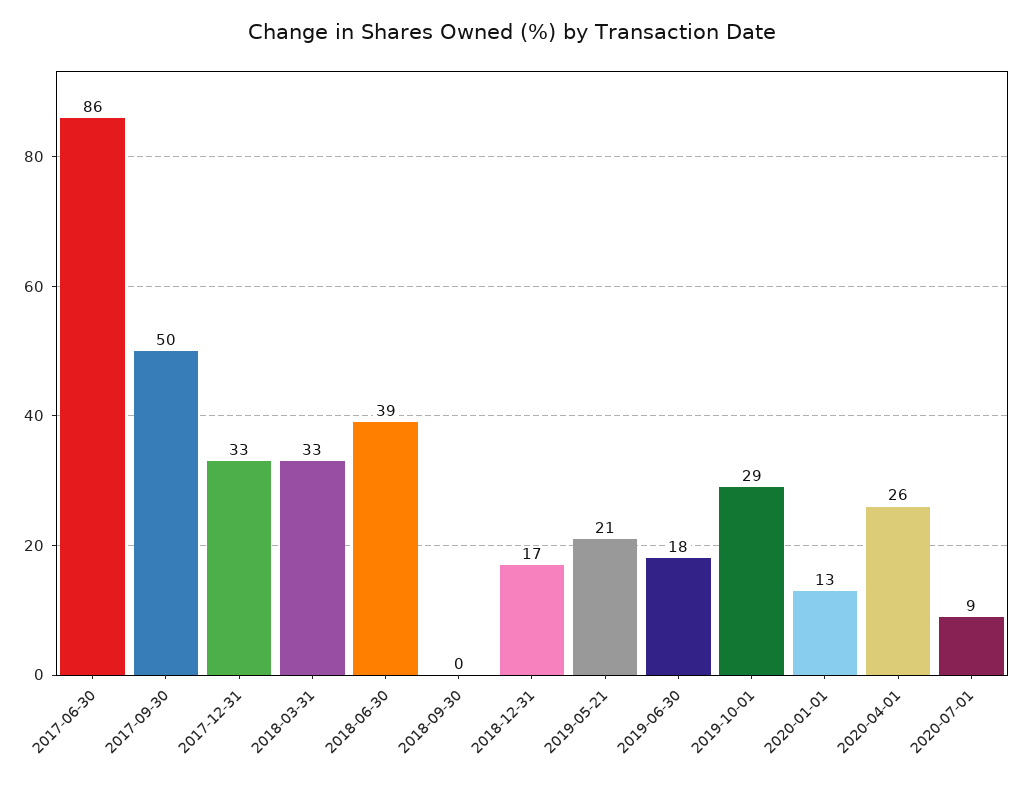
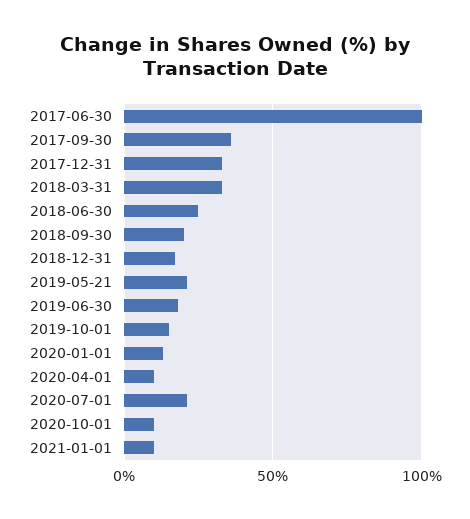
2017-06-30: 86 -> 100
2017-09-30: 50 -> 35
2018-06-30: 39 -> 25
2018-09-30: 0 -> 20
2019-10-01: 29 -> 15
2020-04-01: 26 -> 10
2020-07-01: 9 -> 20
2020-10-01: none -> 10
2021-01-01: none -> 10

